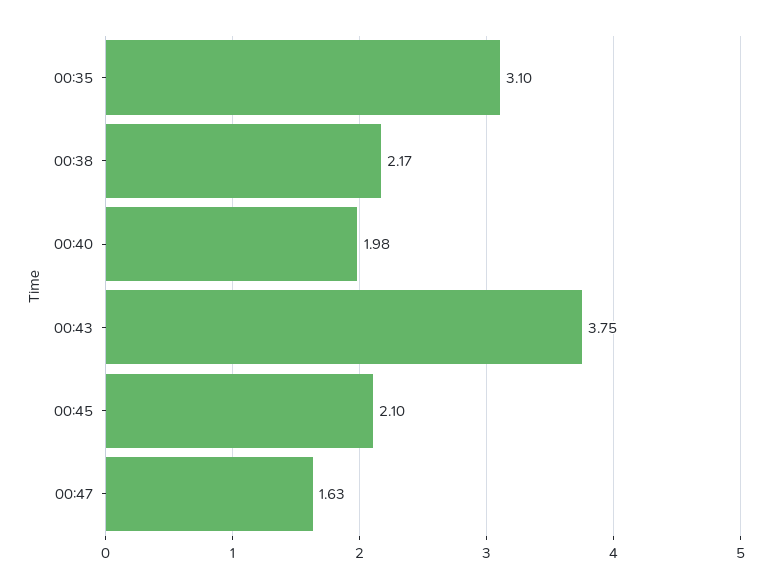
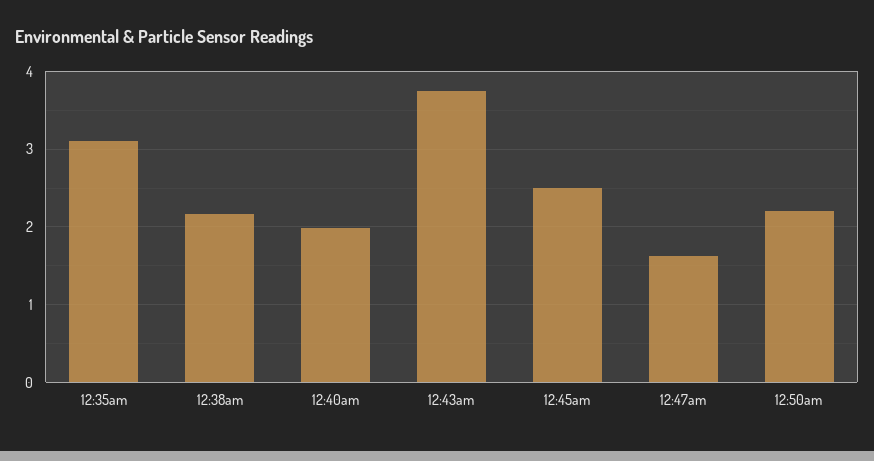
00:45: 2.1 -> 2.5
12:50am: none -> 2.2

